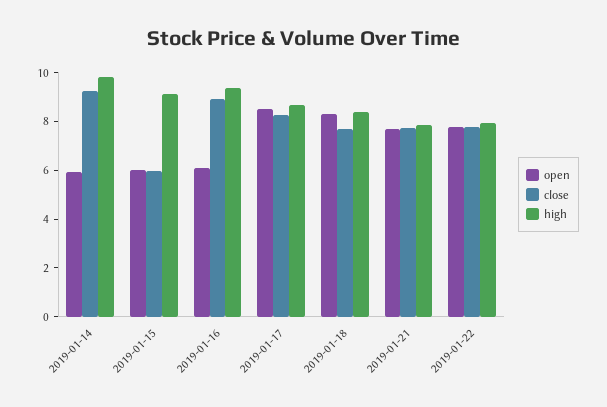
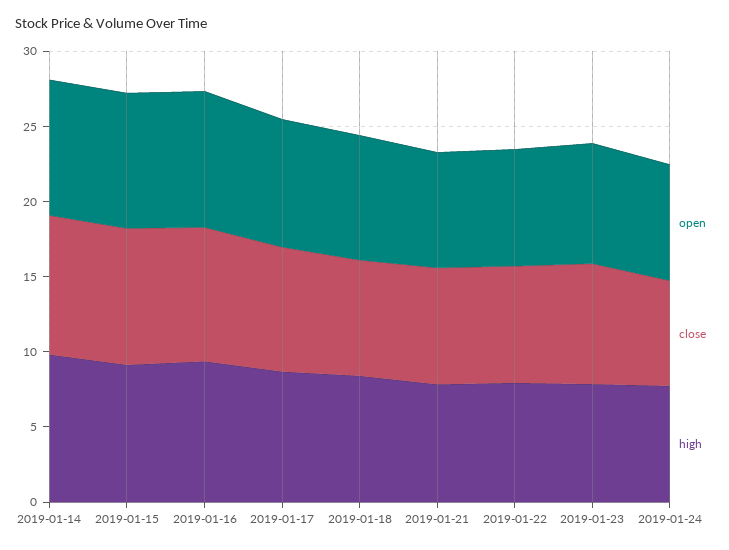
open, 2019-01-14: 6 -> 9
open, 2019-01-15: 6 -> 9
close, 2019-01-15: 6 -> 9
open, 2019-01-16: 6 -> 9
open, 2019-01-23: none -> 8
close, 2019-01-23: none -> 8
high, 2019-01-23: none -> 8
open, 2019-01-24: none -> 8
close, 2019-01-24: none -> 7
high, 2019-01-24: none -> 8

